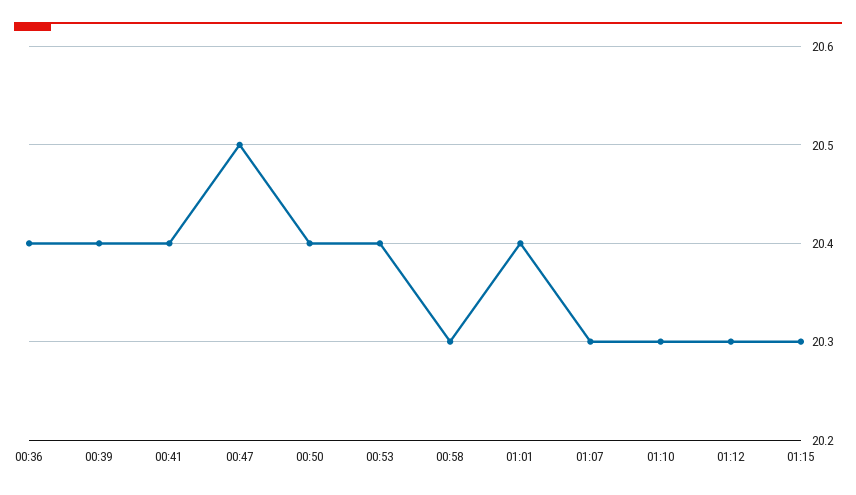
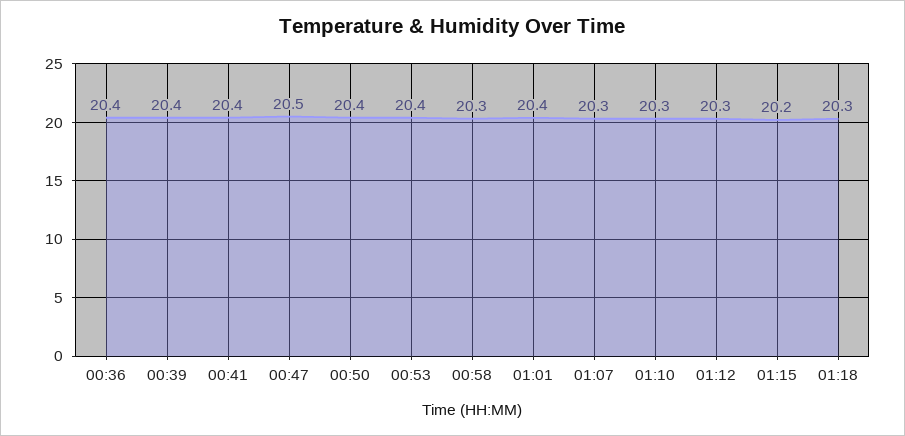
01:15: 20.3 -> 20.2
01:18: none -> 20.3

